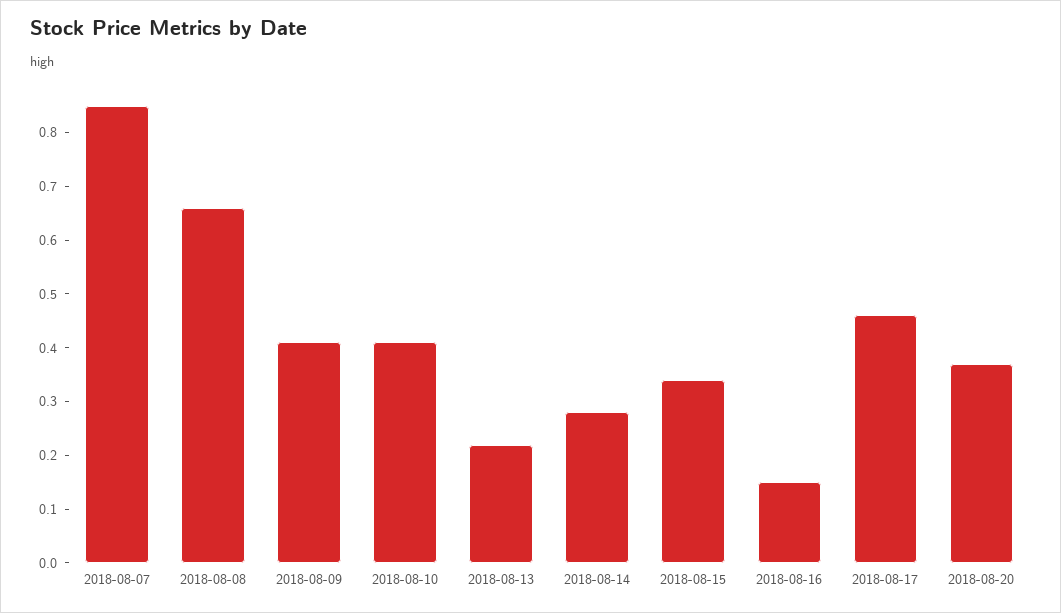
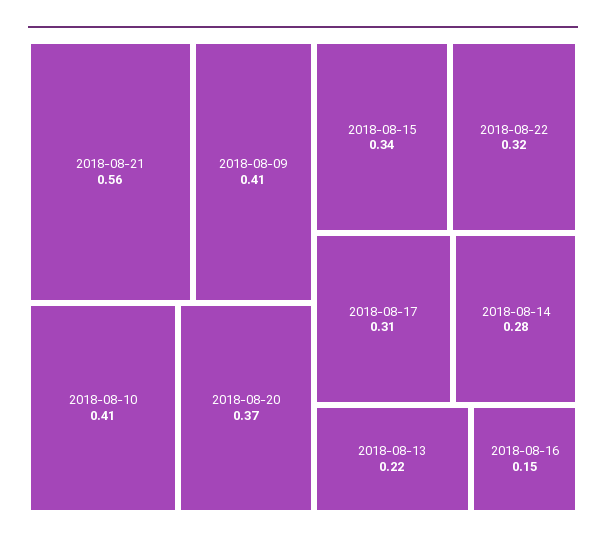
2018-08-07: 0.85 -> none
2018-08-08: 0.65 -> none
2018-08-17: 0.45 -> 0.31
2018-08-21: none -> 0.56
2018-08-22: none -> 0.32

